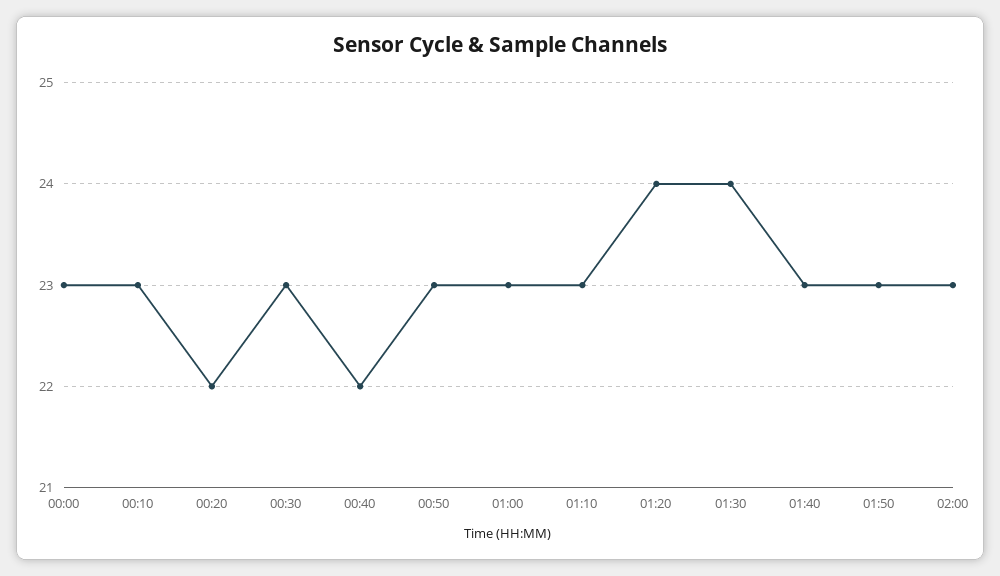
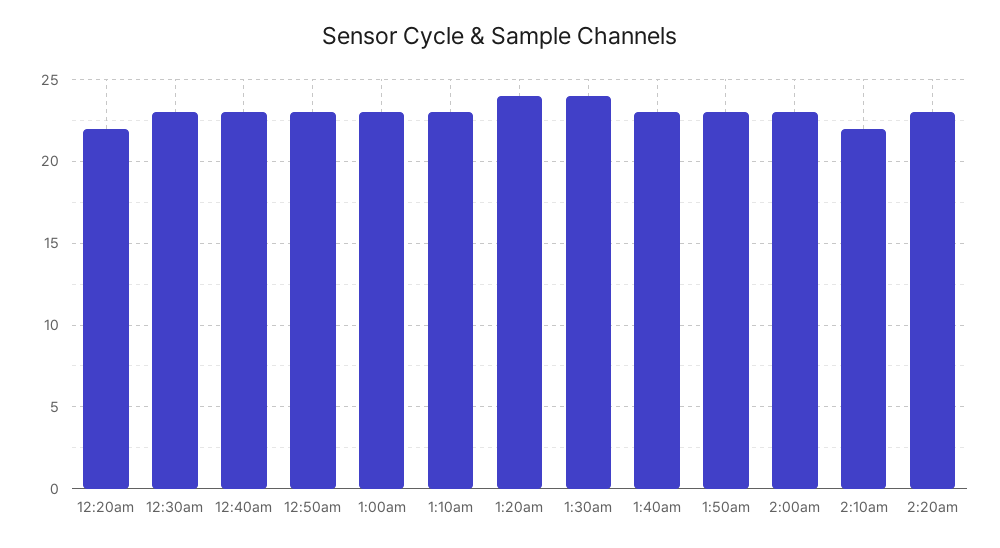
00:00: 23 -> none
00:10: 23 -> none
00:40: 22 -> 23
2:10am: none -> 22
2:20am: none -> 23

